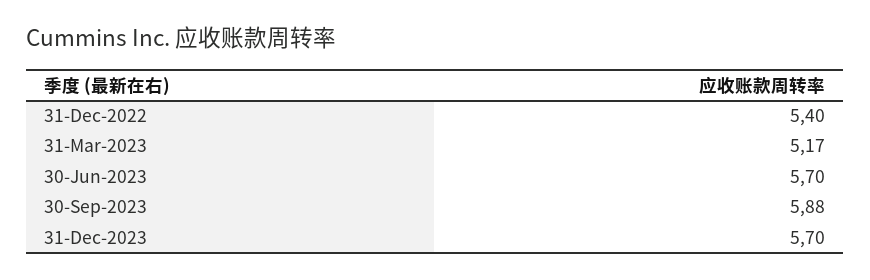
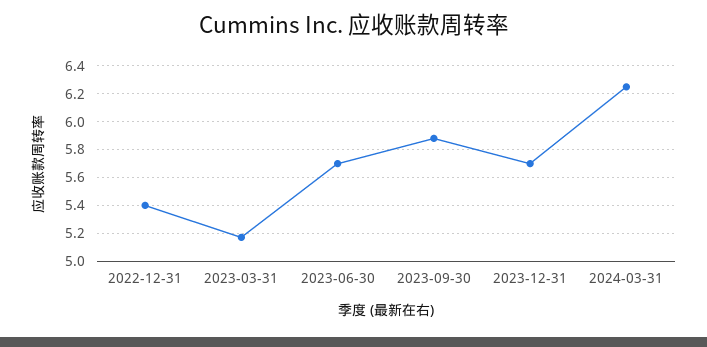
2024-03-31: none -> 6.25

